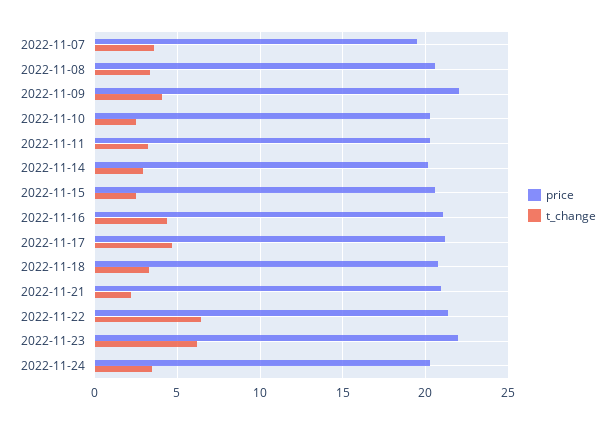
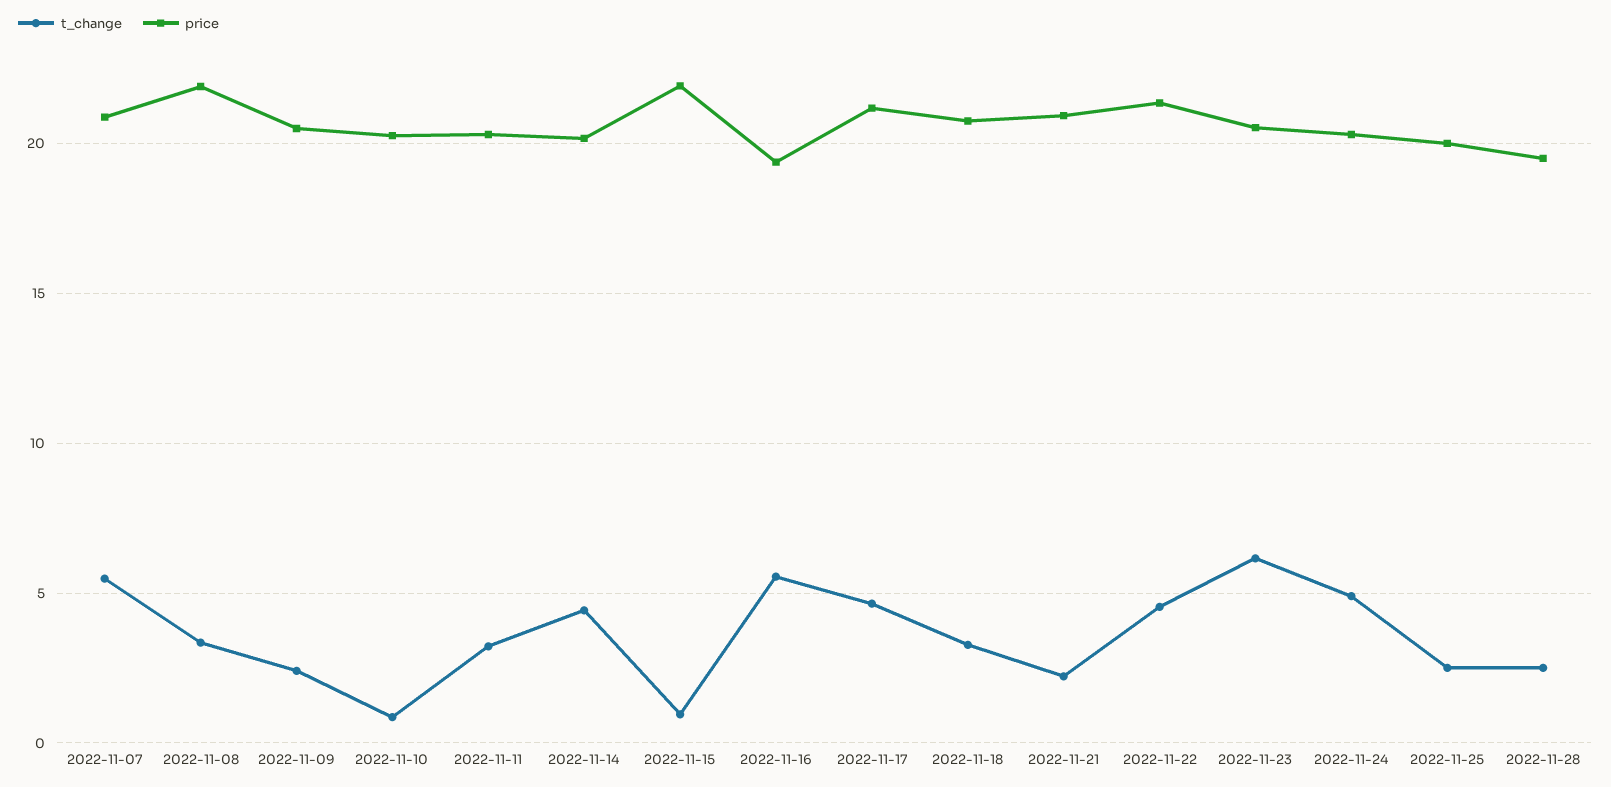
price, 2022-11-07: 19.5 -> 21
t_change, 2022-11-07: 3.5 -> 5.5
price, 2022-11-08: 20.5 -> 22
price, 2022-11-09: 22 -> 20.5
t_change, 2022-11-09: 4 -> 2.5
t_change, 2022-11-10: 2.5 -> 1
t_change, 2022-11-14: 3 -> 4.5
price, 2022-11-15: 20.5 -> 22
t_change, 2022-11-15: 2.5 -> 1
price, 2022-11-16: 21 -> 19.5
t_change, 2022-11-16: 4.5 -> 5.5
t_change, 2022-11-22: 6.5 -> 4.5
price, 2022-11-23: 22 -> 20.5
t_change, 2022-11-24: 3.5 -> 5
t_change, 2022-11-25: none -> 2.5
price, 2022-11-25: none -> 20
t_change, 2022-11-28: none -> 2.5
price, 2022-11-28: none -> 19.5

